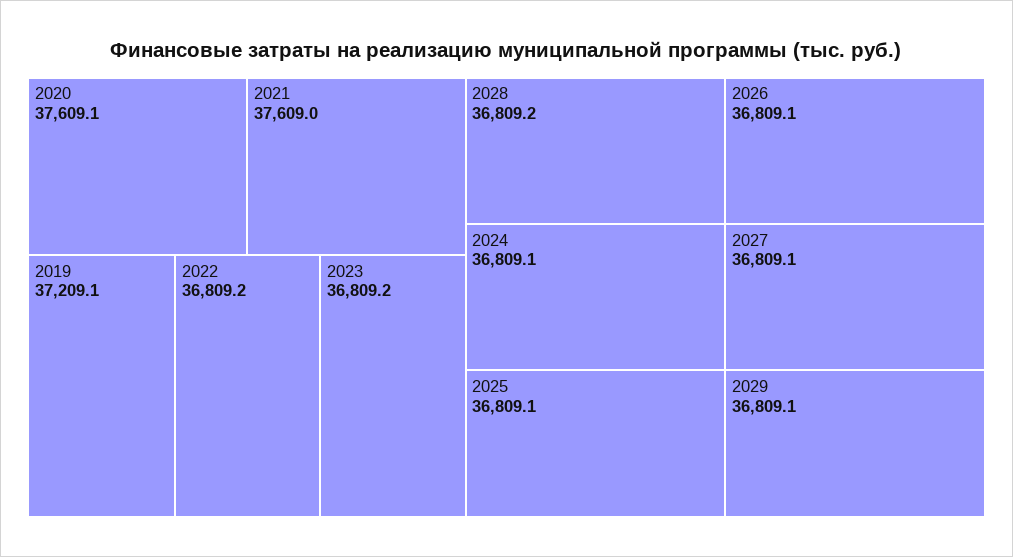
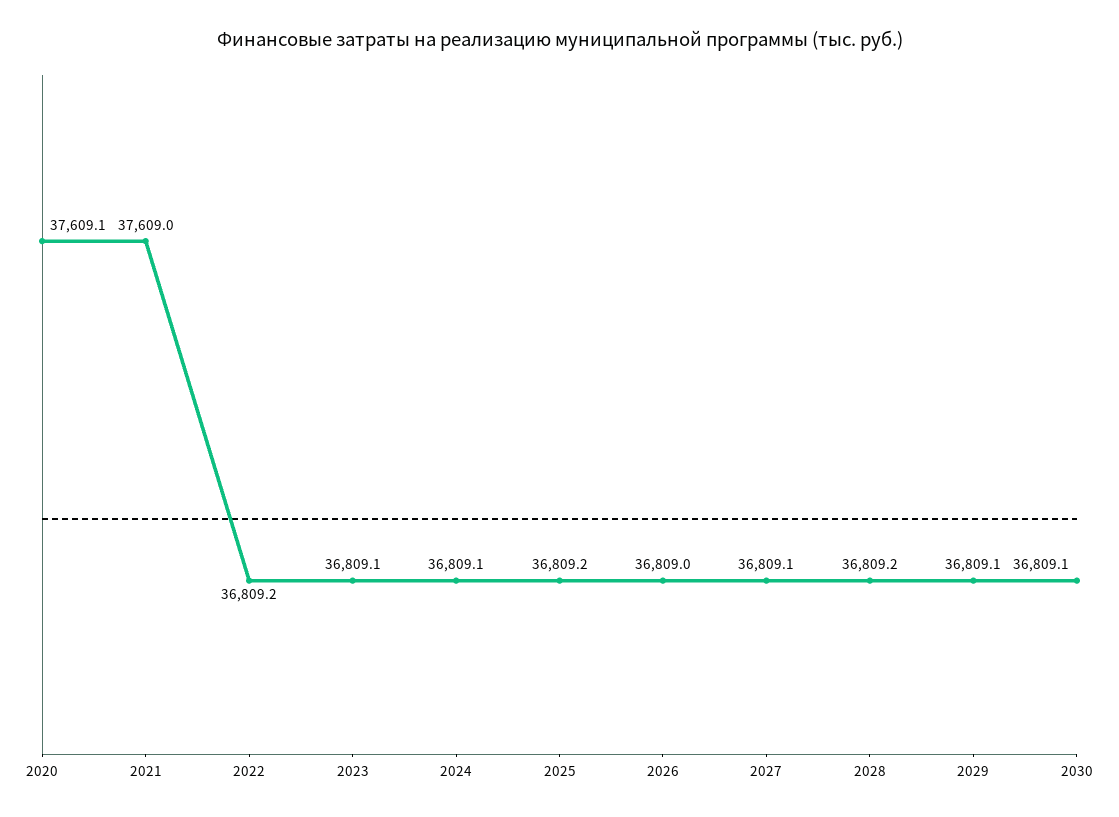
2019: 37209.1 -> none
2023: 36809.2 -> 36809.1
2025: 36809.1 -> 36809.2
2026: 36809.1 -> 36809
2030: none -> 36809.1

